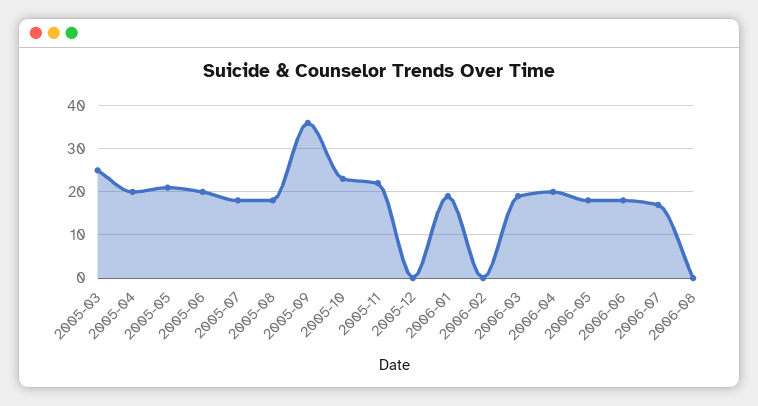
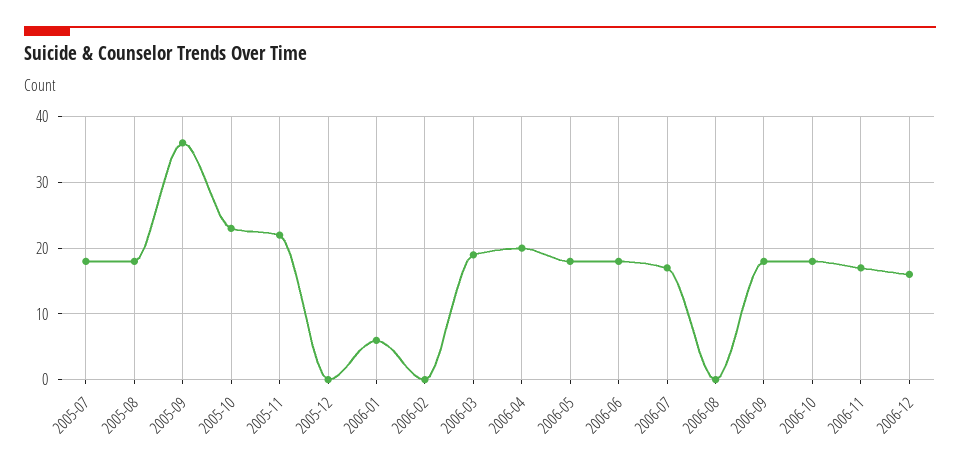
2005-03: 25 -> none
2005-04: 20 -> none
2005-05: 20 -> none
2005-06: 20 -> none
2006-01: 20 -> 6
2006-09: none -> 18
2006-10: none -> 18
2006-11: none -> 17
2006-12: none -> 16

